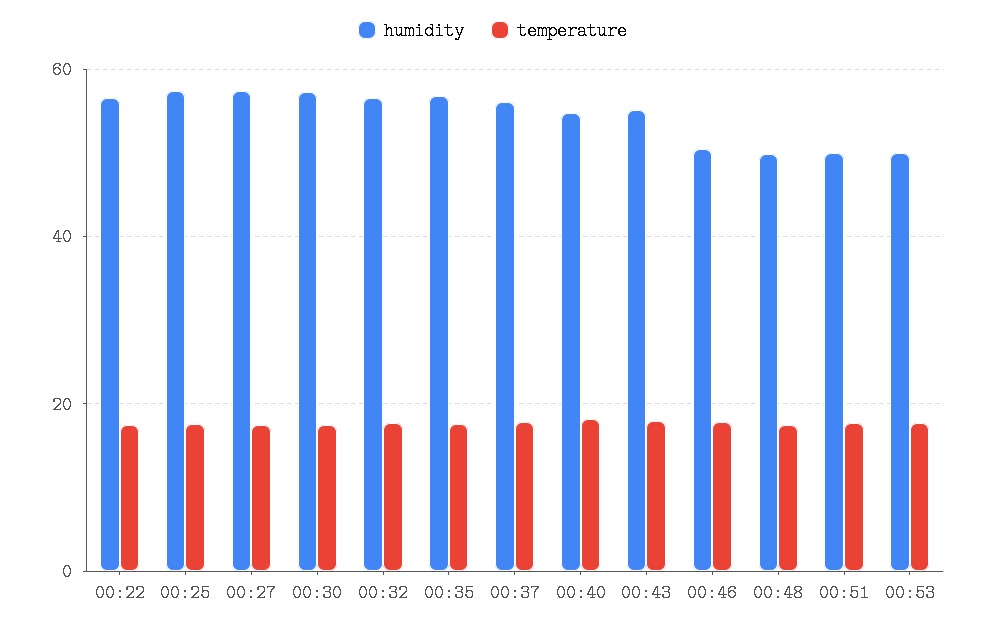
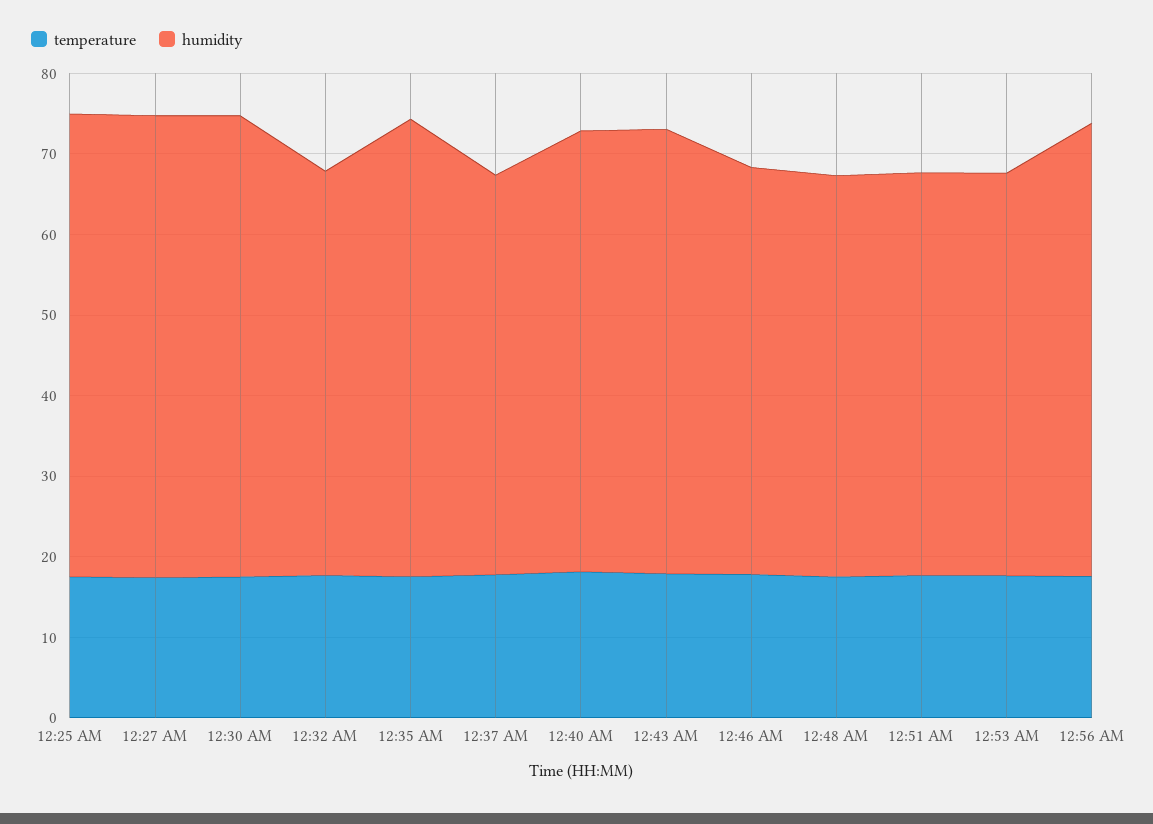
humidity, 00:22: 56 -> none
temperature, 00:22: 18 -> none
humidity, 00:32: 56 -> 50
humidity, 00:37: 56 -> 50
temperature, 12:56 AM: none -> 18
humidity, 12:56 AM: none -> 56

